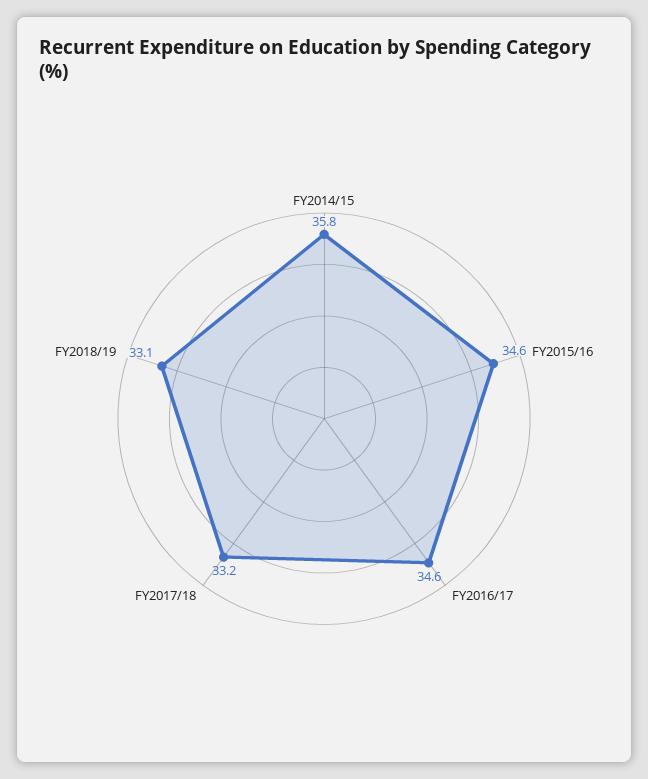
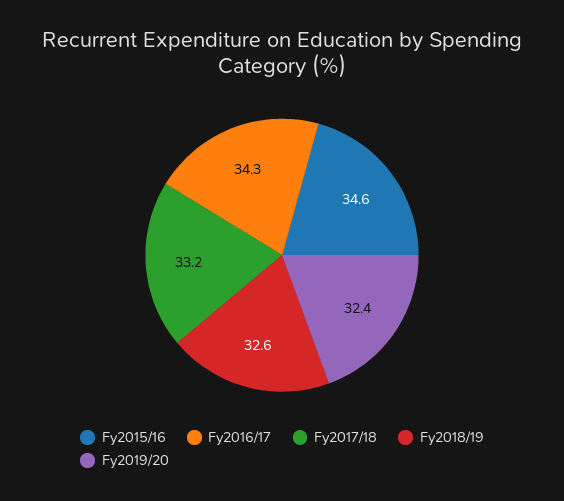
FY2014/15: 35.8 -> none
FY2016/17: 34.6 -> 34.3
FY2018/19: 33.1 -> 32.6
Fy2019/20: none -> 32.4

